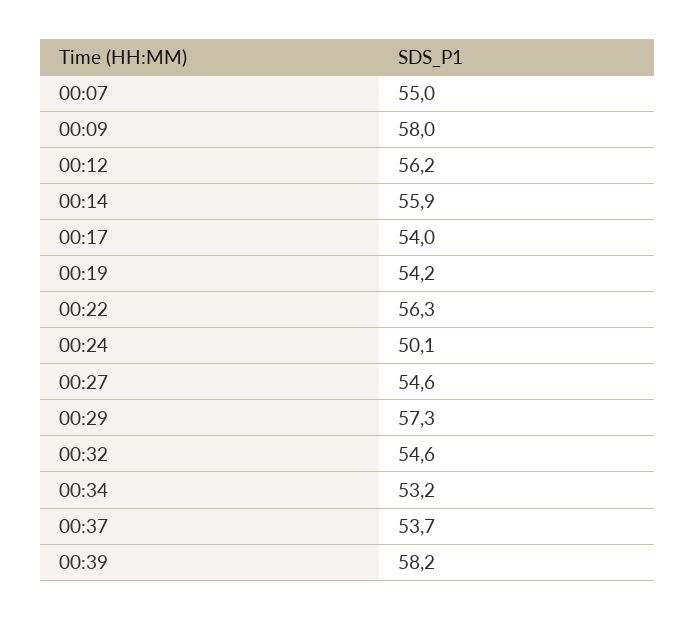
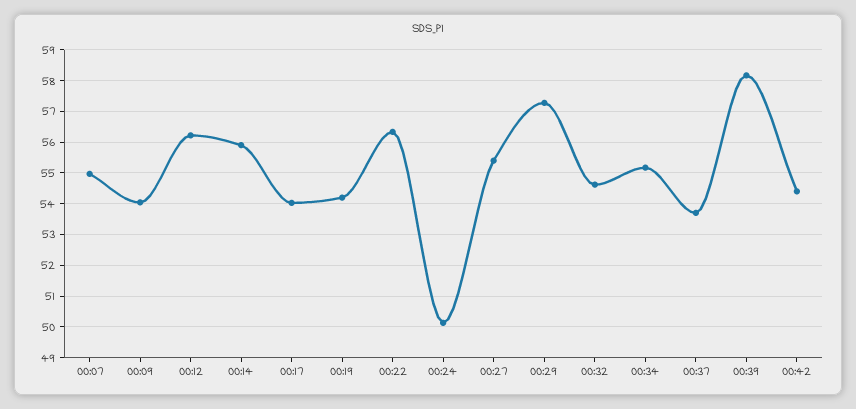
00:09: 58 -> 54
00:27: 54.6 -> 55.4
00:34: 53.2 -> 55.2
00:42: none -> 54.4

